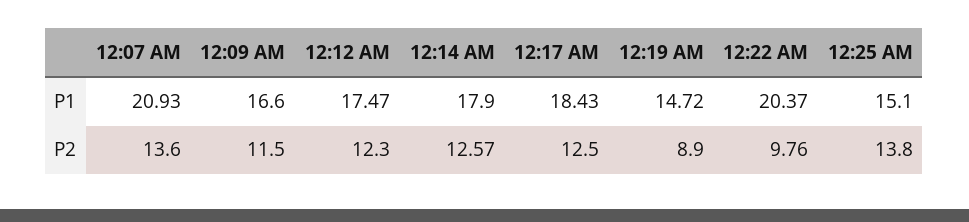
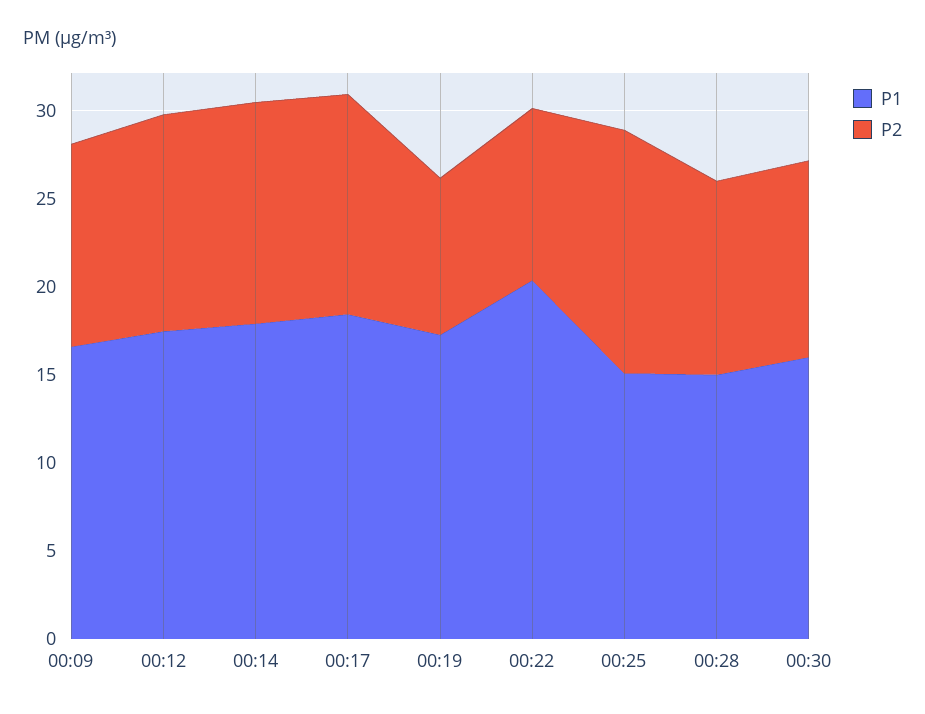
P1, 12:07 AM: 20.93 -> none
P1, 12:19 AM: 14.72 -> 17
P2, 12:07 AM: 13.6 -> none
P1, 00:28: none -> 15
P2, 00:28: none -> 11
P1, 00:30: none -> 16
P2, 00:30: none -> 11

